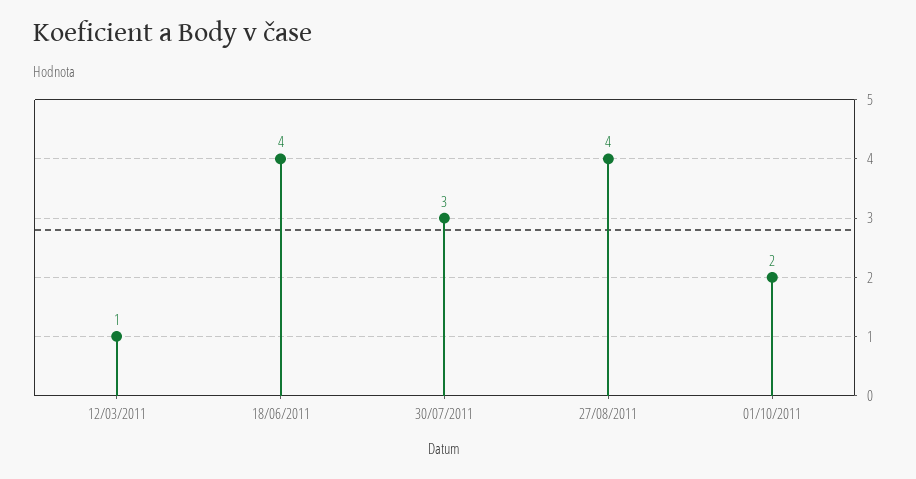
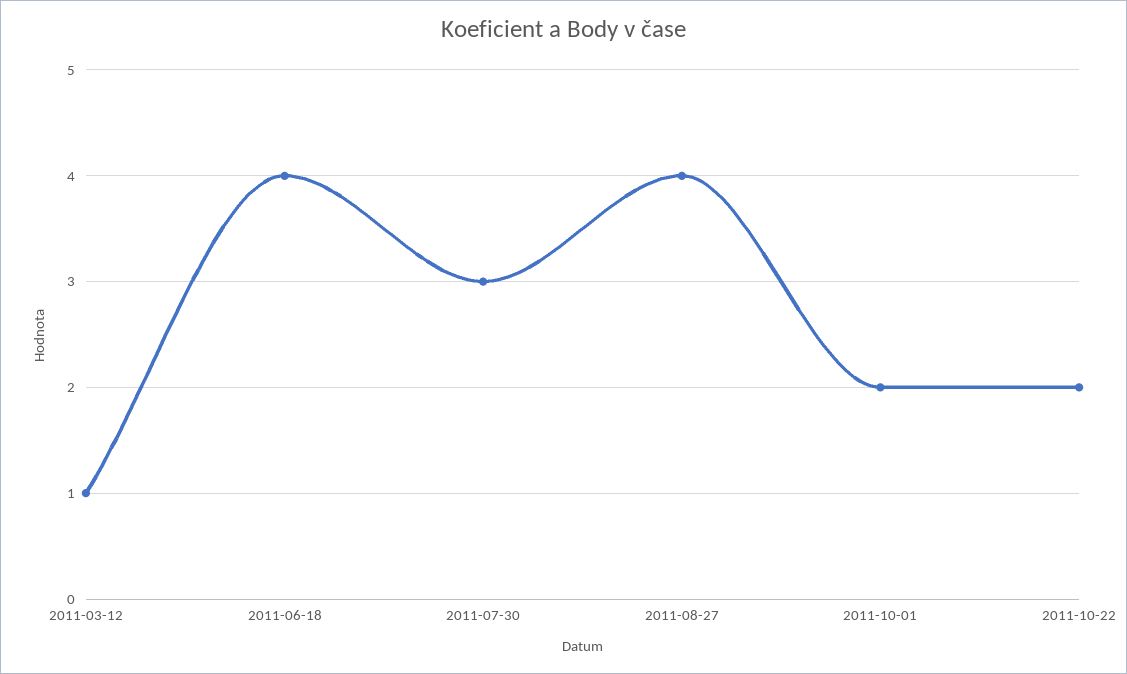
2011-10-22: none -> 2

